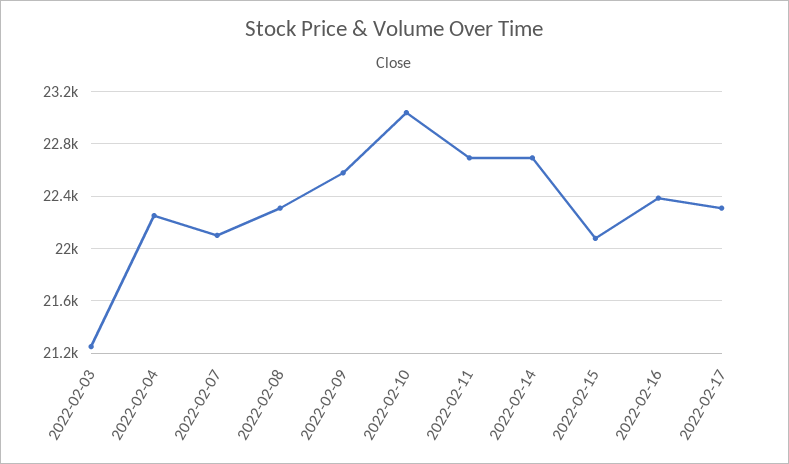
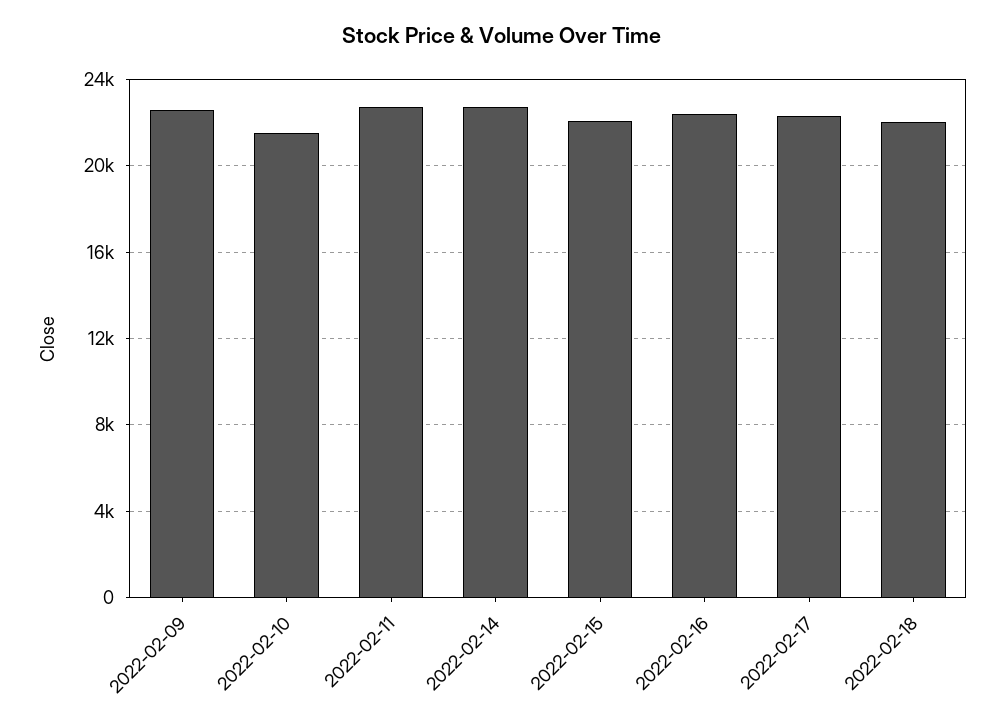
2022-02-03: 21250 -> none
2022-02-04: 22250 -> none
2022-02-07: 22100 -> none
2022-02-08: 22300 -> none
2022-02-10: 23050 -> 21500
2022-02-18: none -> 22000

